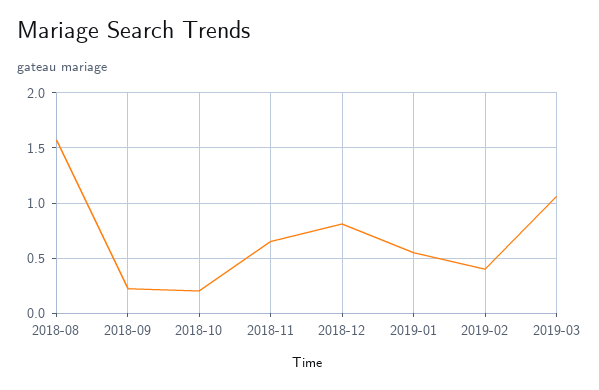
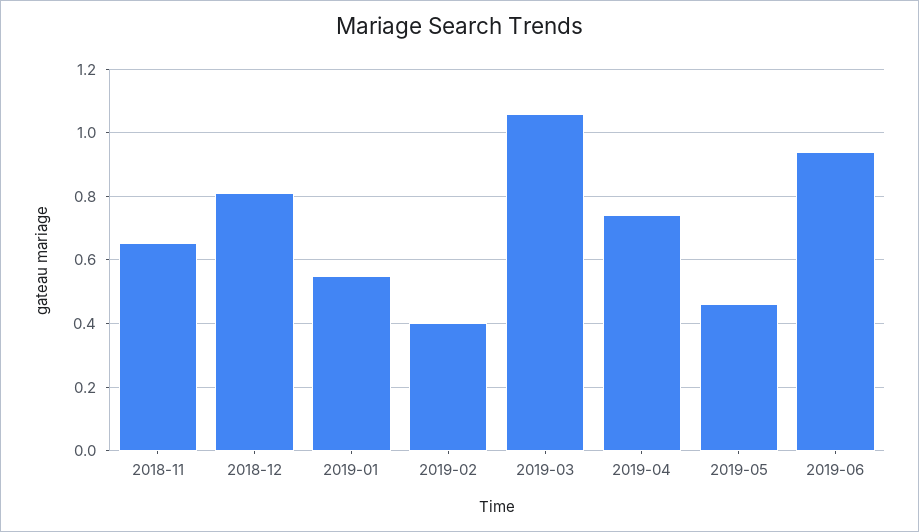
2018-08: 1.6 -> none
2018-09: 0.2 -> none
2018-10: 0.2 -> none
2019-04: none -> 0.74
2019-05: none -> 0.46
2019-06: none -> 0.94

